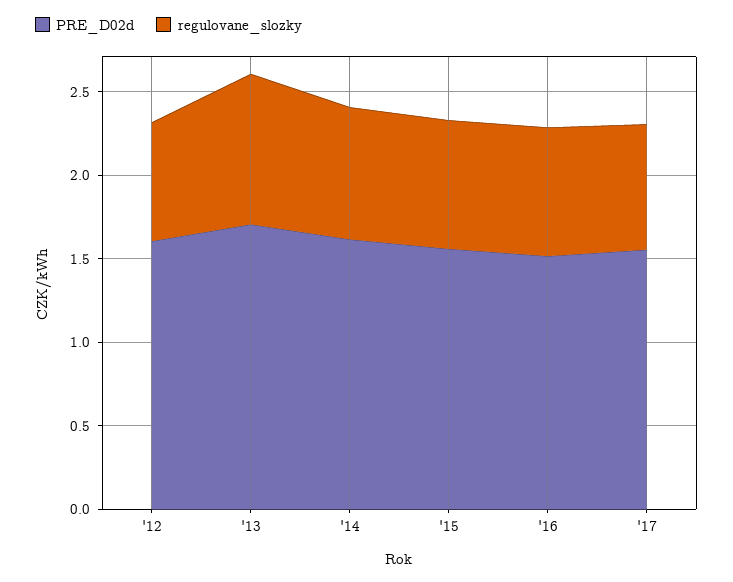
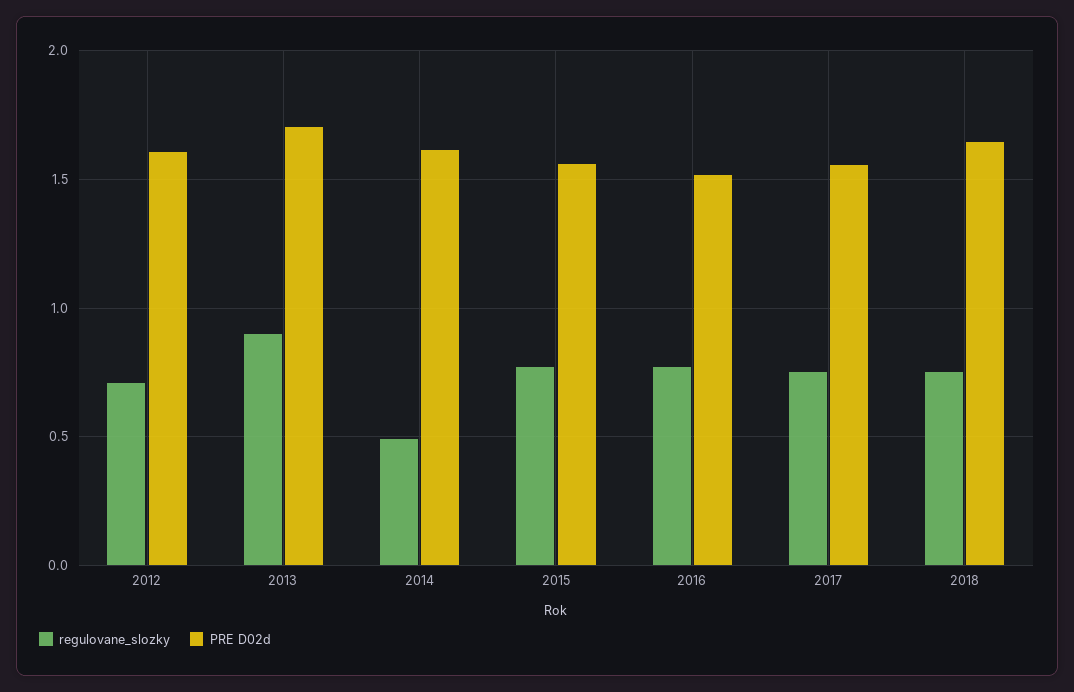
regulovane_slozky, '14: 0.8 -> 0.5
regulovane_slozky, 2018: none -> 0.75
PRE_D02d, 2018: none -> 1.65

